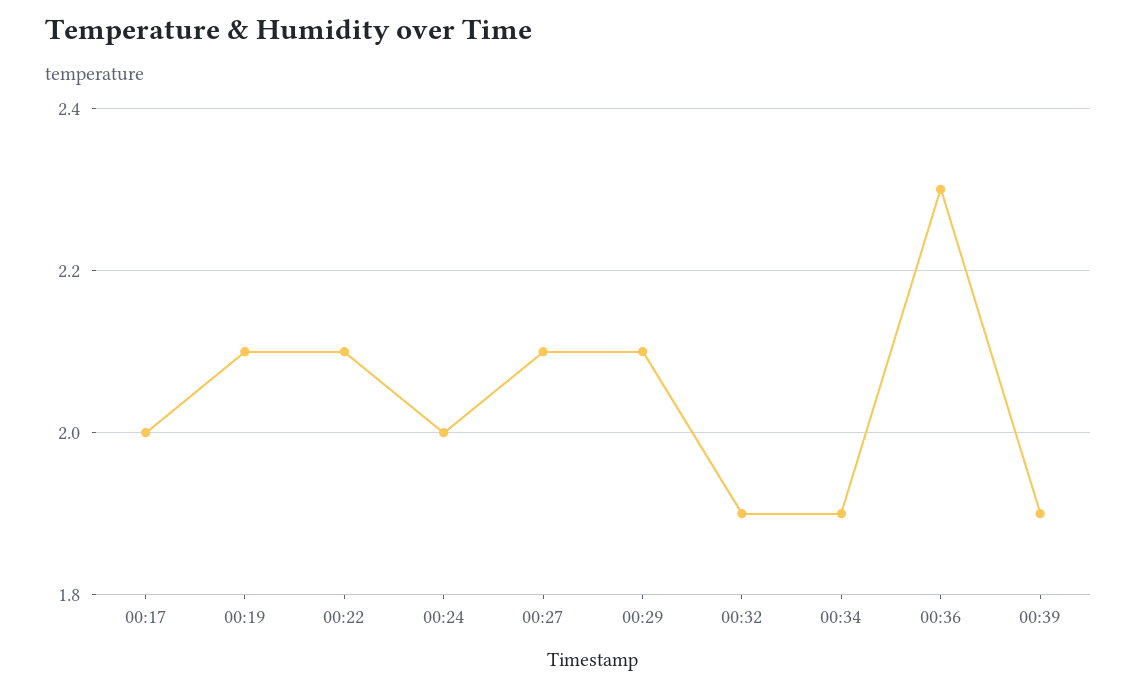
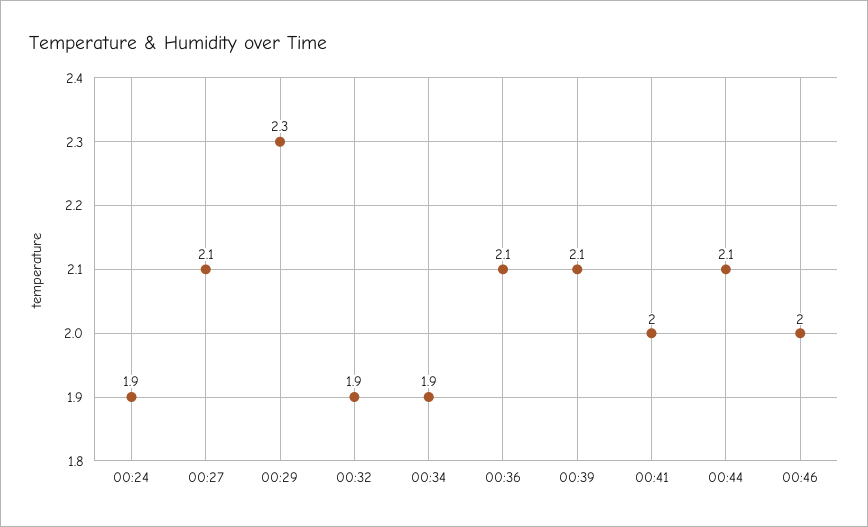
00:17: 2 -> none
00:19: 2.1 -> none
00:22: 2.1 -> none
00:24: 2 -> 1.9
00:29: 2.1 -> 2.3
00:36: 2.3 -> 2.1
00:39: 1.9 -> 2.1
00:41: none -> 2
00:44: none -> 2.1
00:46: none -> 2

